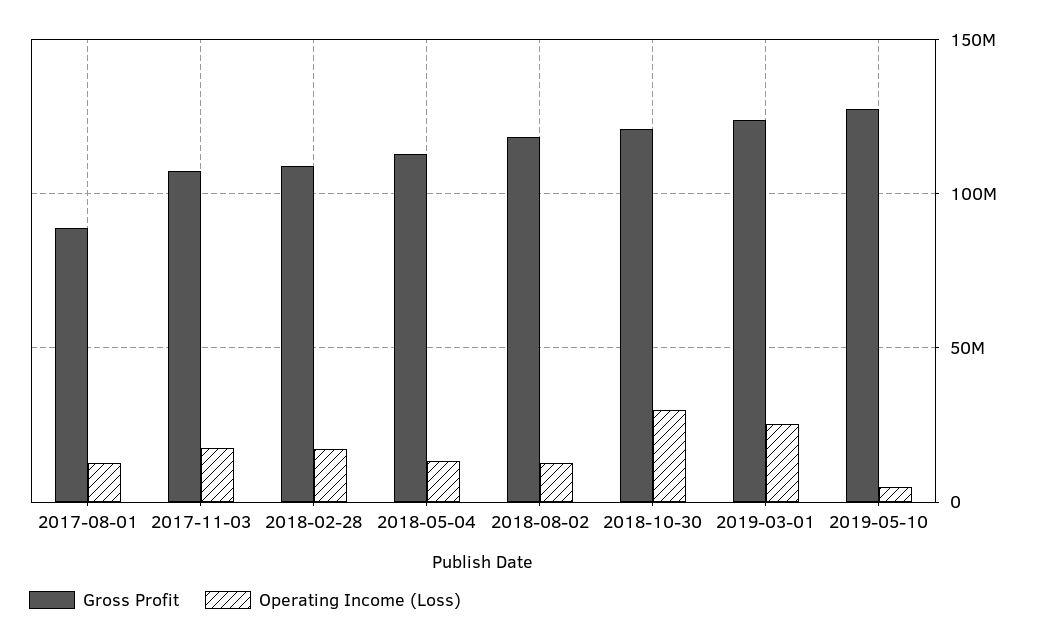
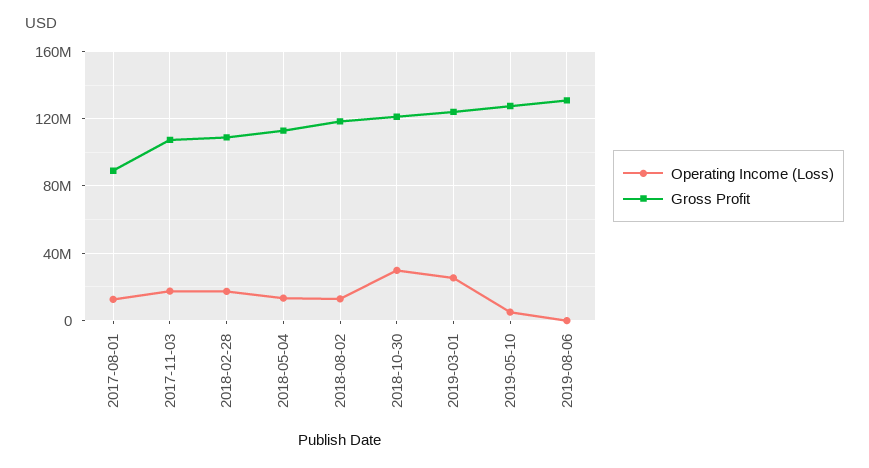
Operating Income (Loss), 2019-08-06: none -> 0
Gross Profit, 2019-08-06: none -> 130000000

